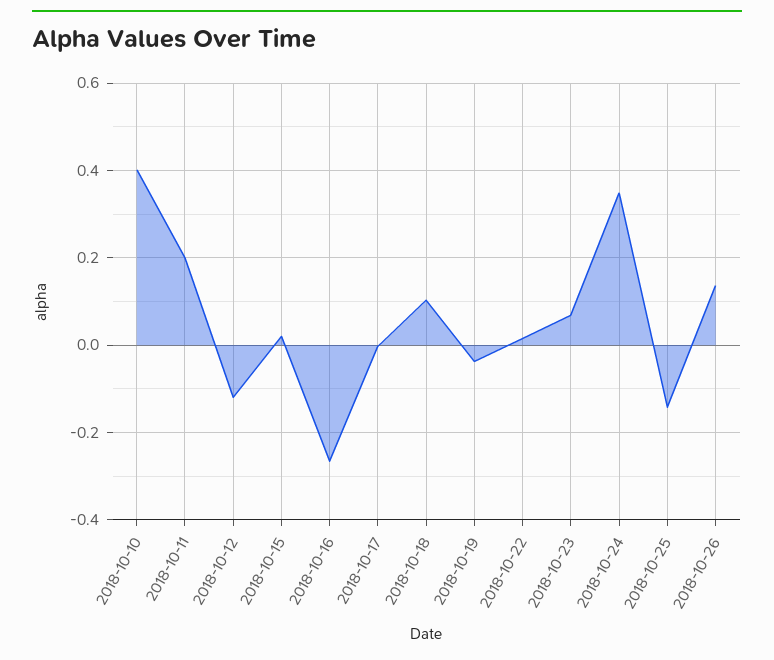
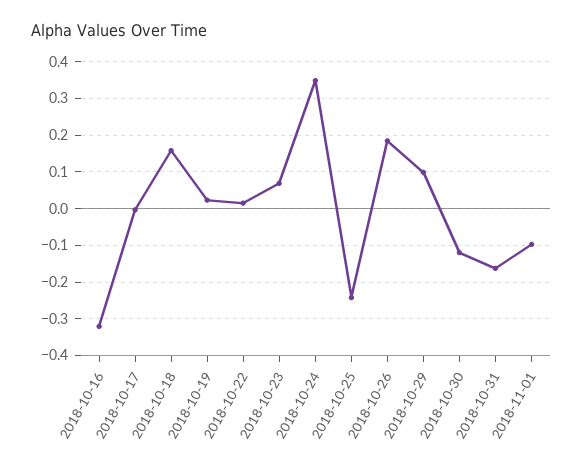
2018-10-10: 0.4 -> none
2018-10-11: 0.2 -> none
2018-10-12: -0.12 -> none
2018-10-15: 0.02 -> none
2018-10-16: -0.26 -> -0.32
2018-10-18: 0.1 -> 0.16
2018-10-19: -0.04 -> 0.02
2018-10-25: -0.14 -> -0.24
2018-10-26: 0.14 -> 0.18
2018-10-29: none -> 0.1
2018-10-30: none -> -0.12
2018-10-31: none -> -0.16
2018-11-01: none -> -0.1

